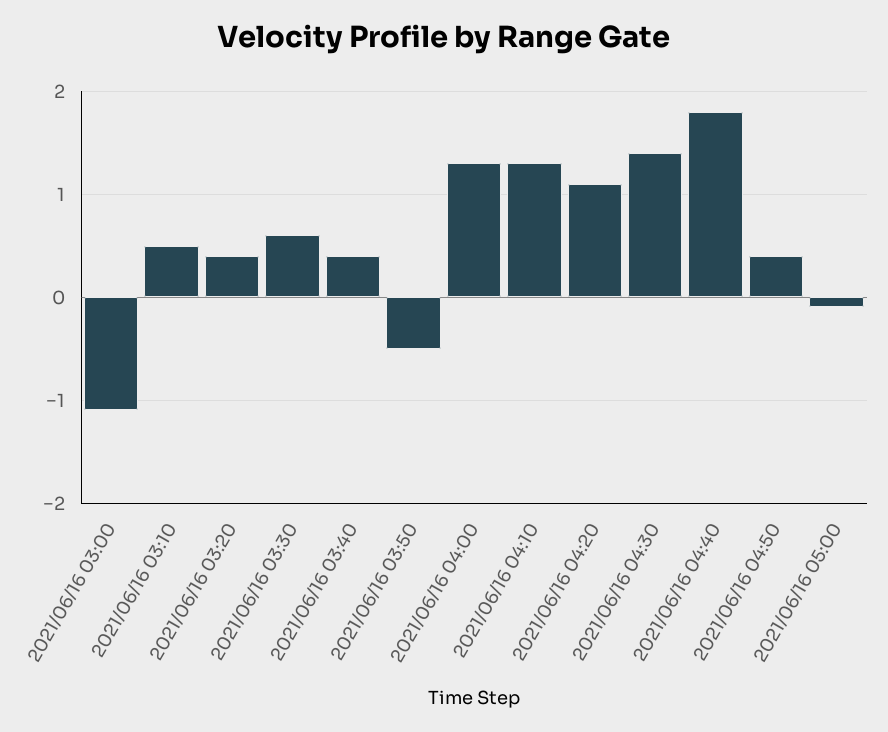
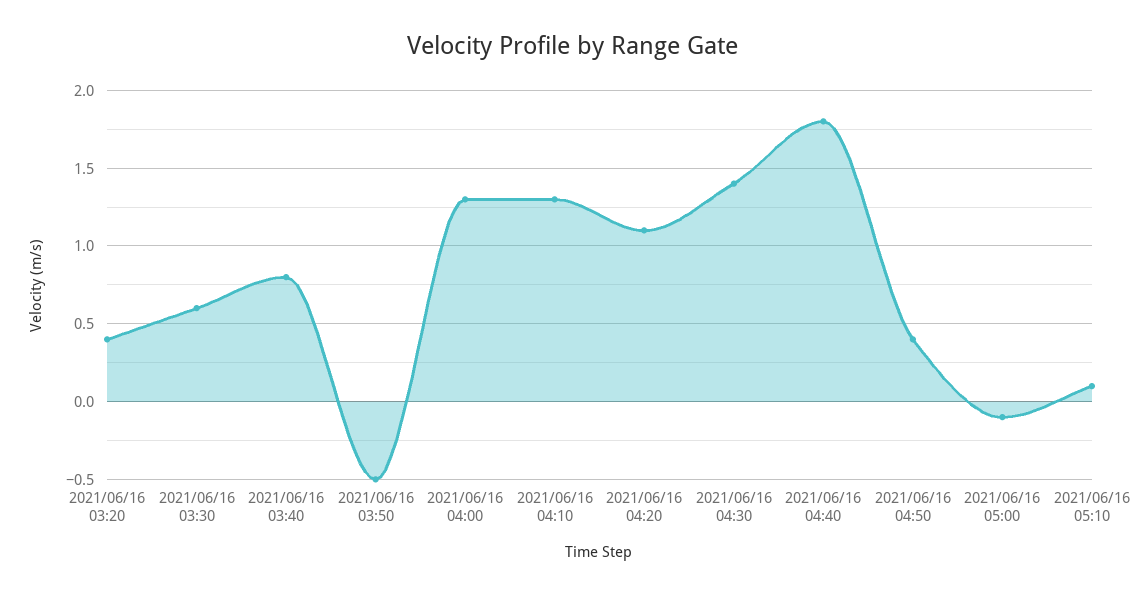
2021/06/16 03:00: -1.1 -> none
2021/06/16 03:10: 0.5 -> none
2021/06/16 03:40: 0.4 -> 0.8
2021/06/16 05:10: none -> 0.1

